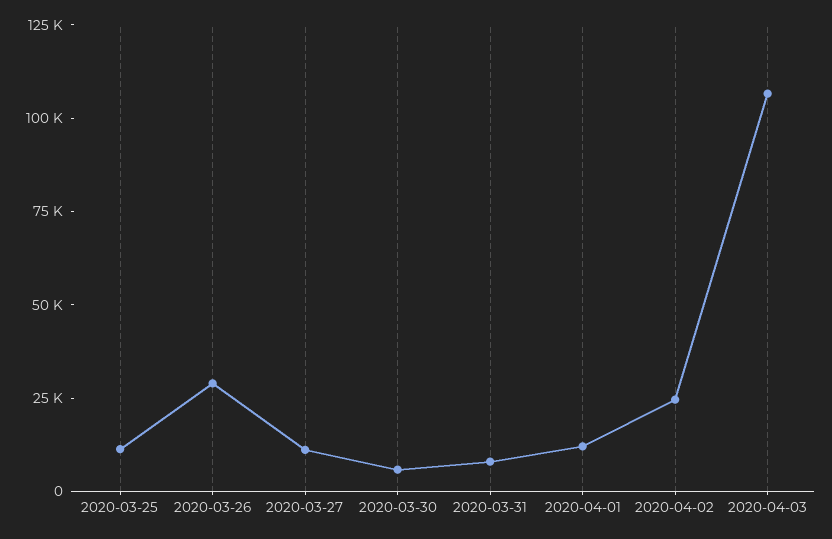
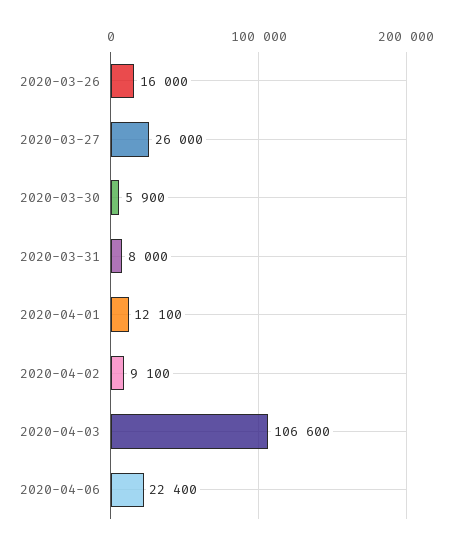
2020-03-25: 10000 -> none
2020-03-26: 30000 -> 16000
2020-03-27: 10000 -> 26000
2020-04-02: 25000 -> 9100
2020-04-06: none -> 22400

